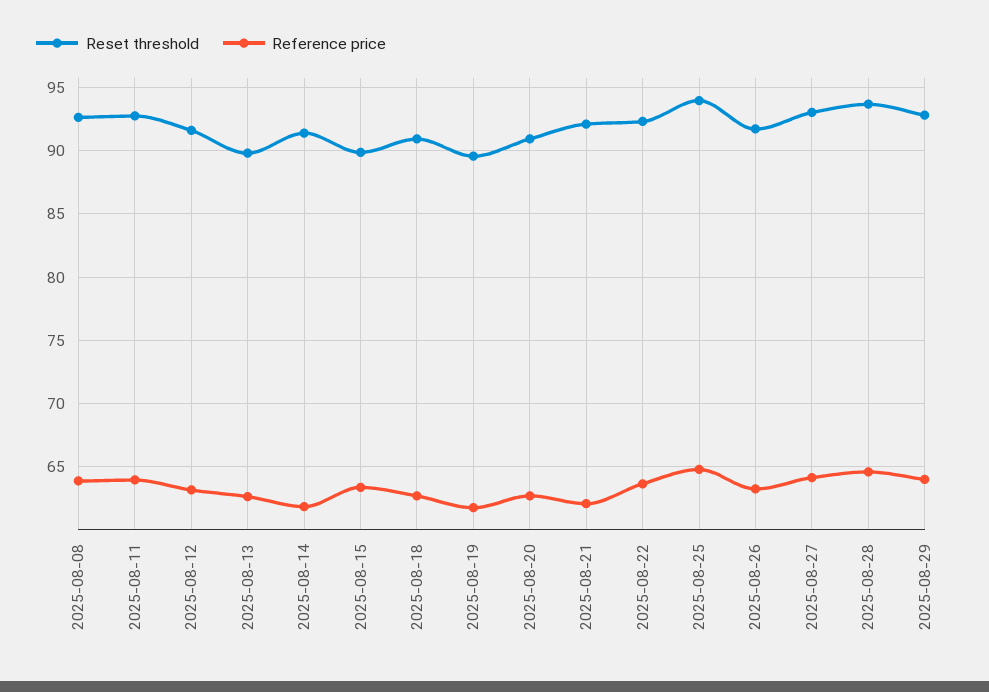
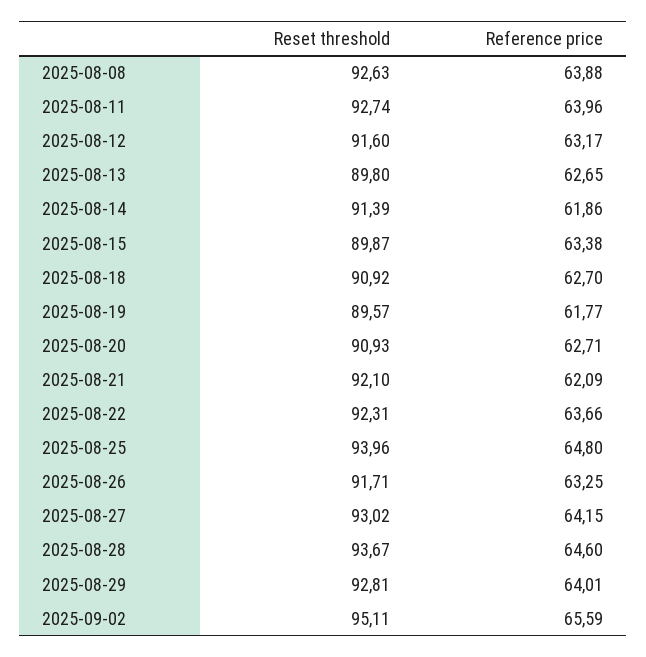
Reset threshold, 2025-09-02: none -> 95.11
Reference price, 2025-09-02: none -> 65.59

